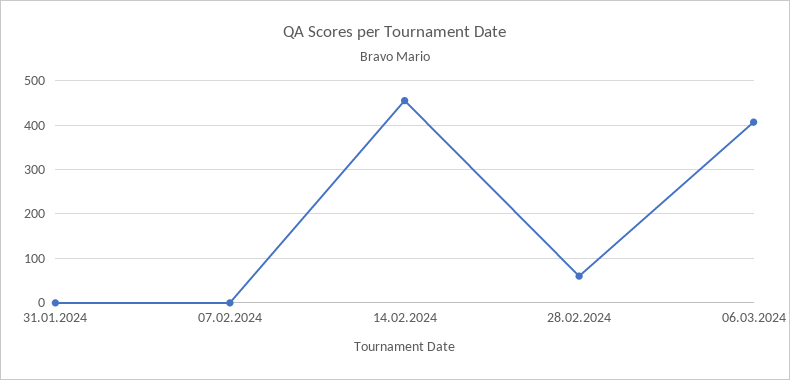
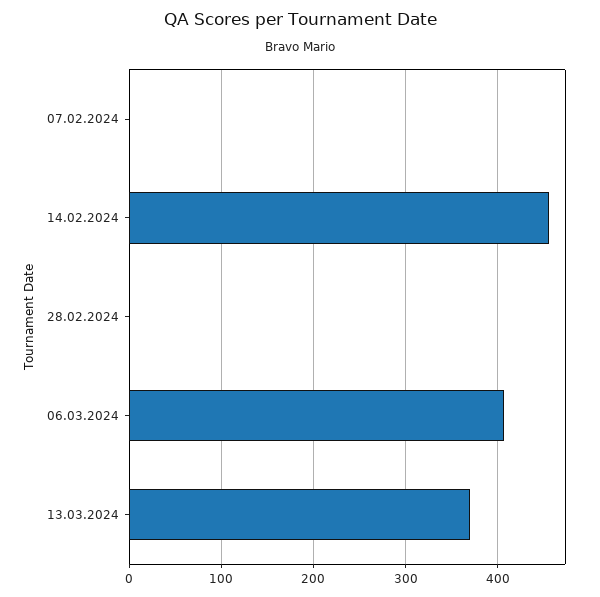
31.01.2024: 0 -> none
28.02.2024: 60 -> 0
13.03.2024: none -> 370

